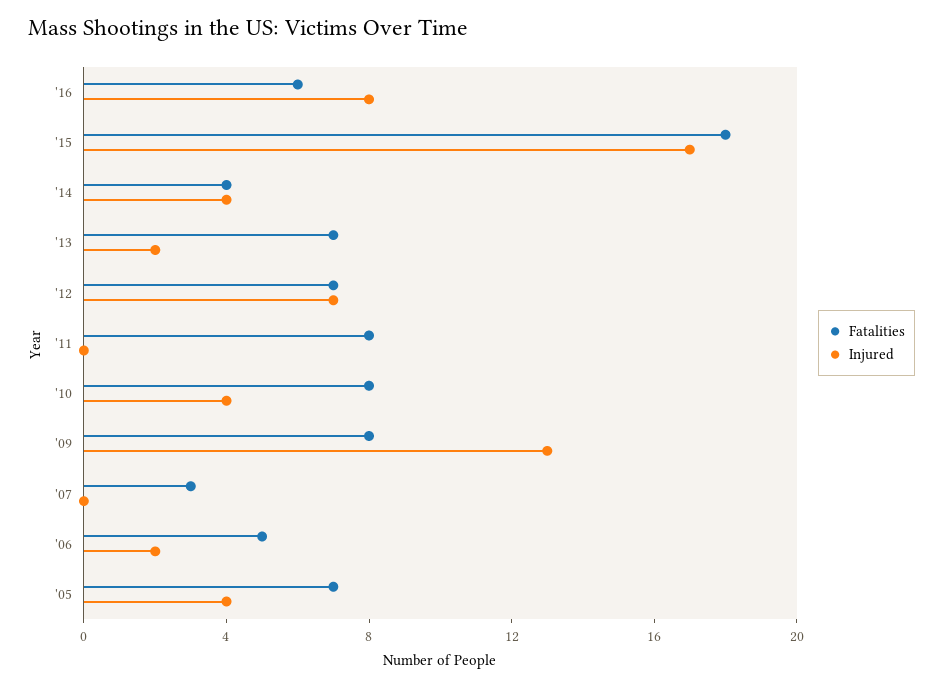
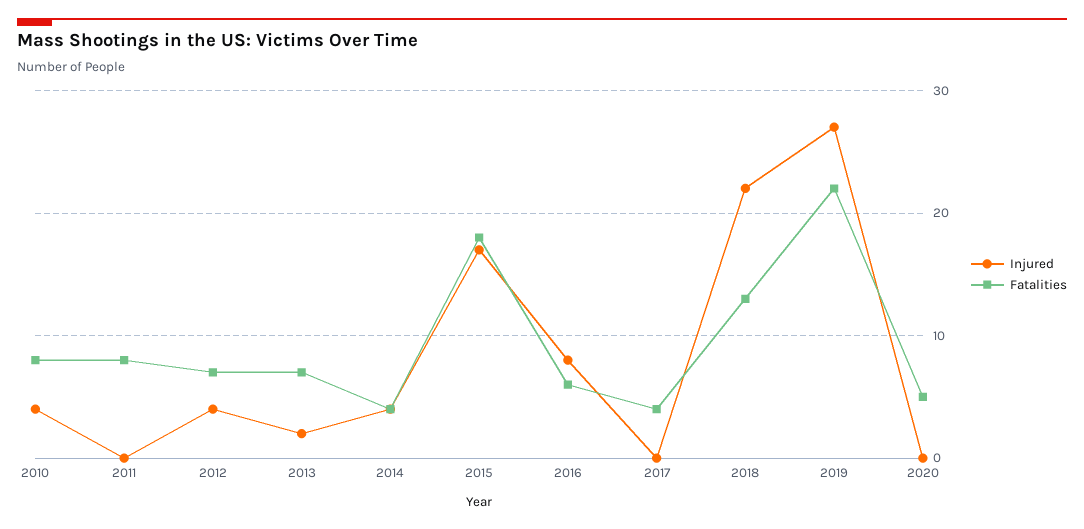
Injured, '12: 7 -> 4
Fatalities, '09: 8 -> none
Injured, '09: 13 -> none
Fatalities, '07: 3 -> none
Injured, '07: 0 -> none
Fatalities, '06: 5 -> none
Injured, '06: 2 -> none
Fatalities, '05: 7 -> none
Injured, '05: 4 -> none
Injured, 2017: none -> 0
Fatalities, 2017: none -> 4
Injured, 2018: none -> 22
Fatalities, 2018: none -> 13
Injured, 2019: none -> 27
Fatalities, 2019: none -> 22
Injured, 2020: none -> 0
Fatalities, 2020: none -> 5

